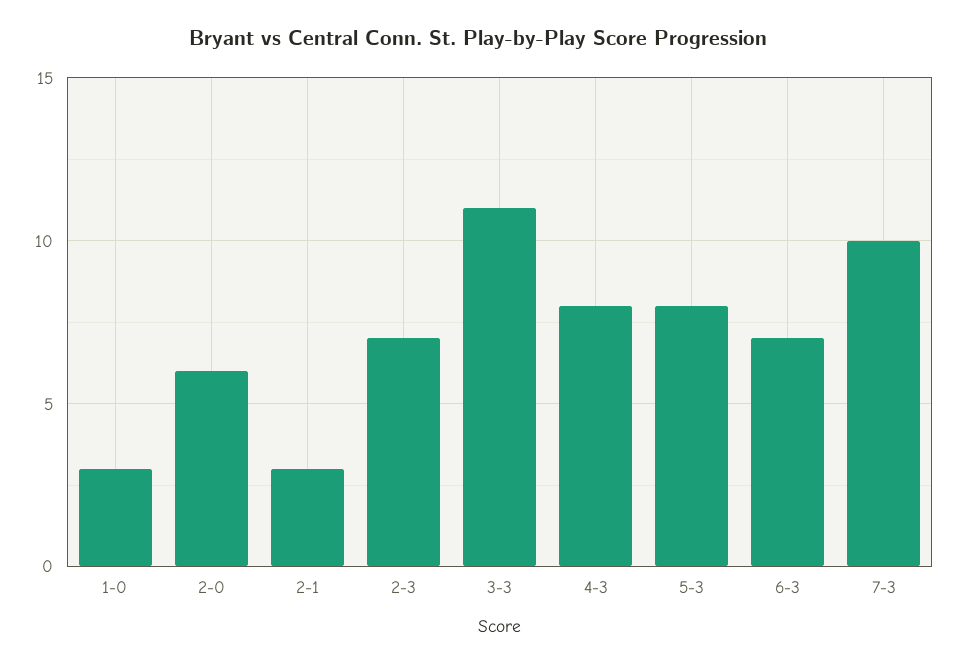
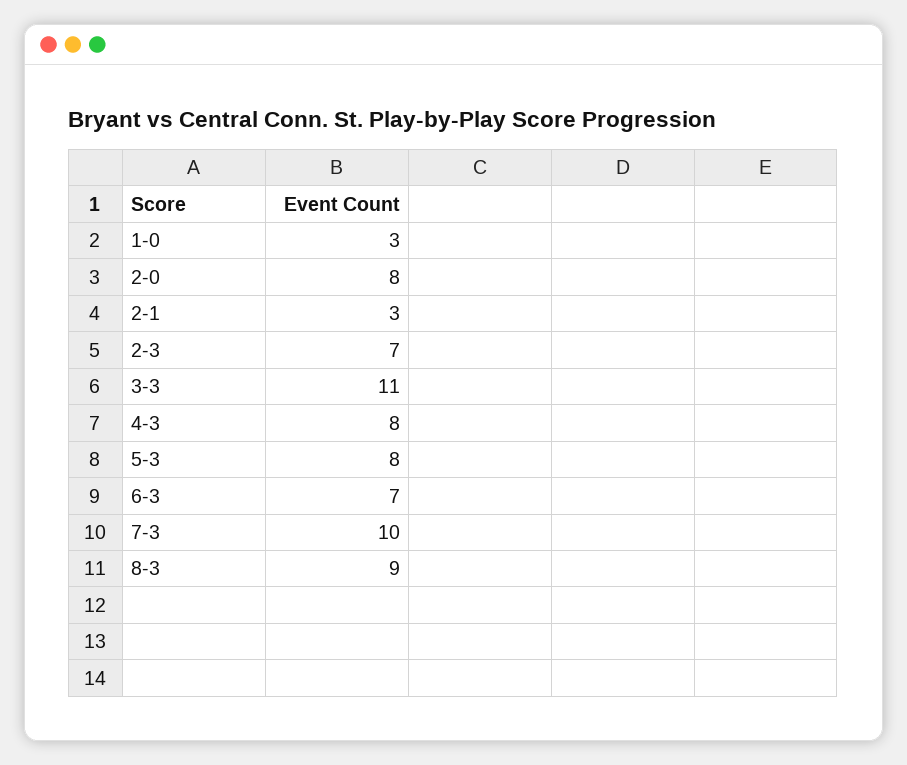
2-0: 6 -> 8
8-3: none -> 9

